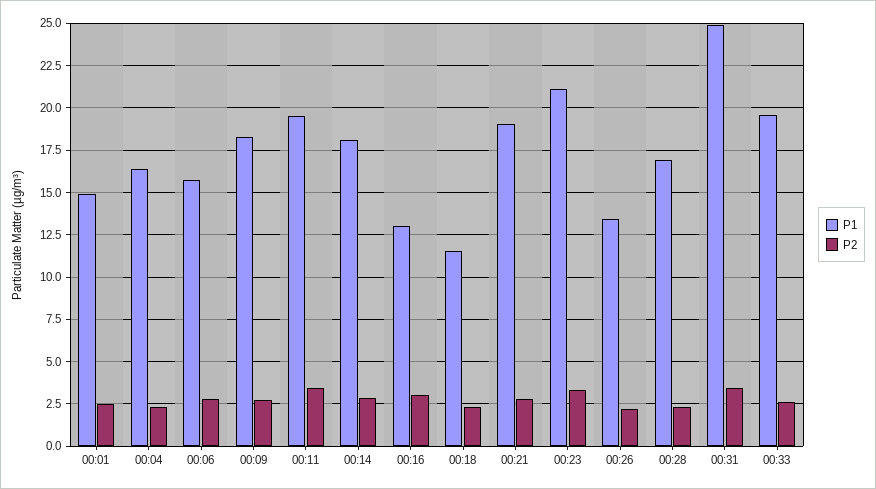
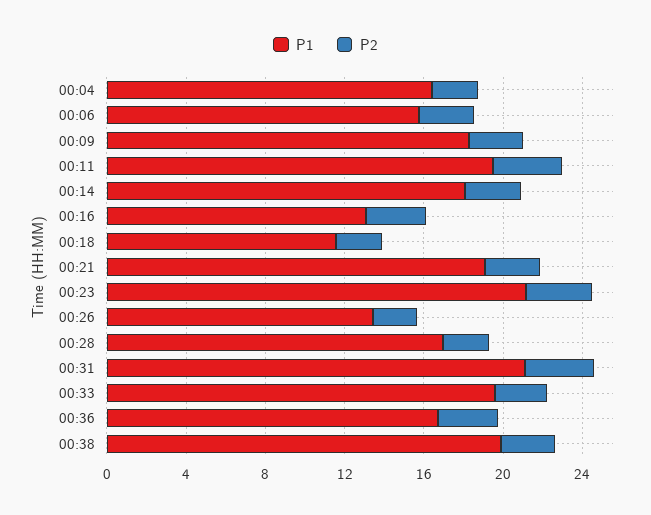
P1, 00:01: 15 -> none
P2, 00:01: 2.5 -> none
P1, 00:31: 25 -> 21
P1, 00:36: none -> 17
P2, 00:36: none -> 3
P1, 00:38: none -> 20
P2, 00:38: none -> 3

